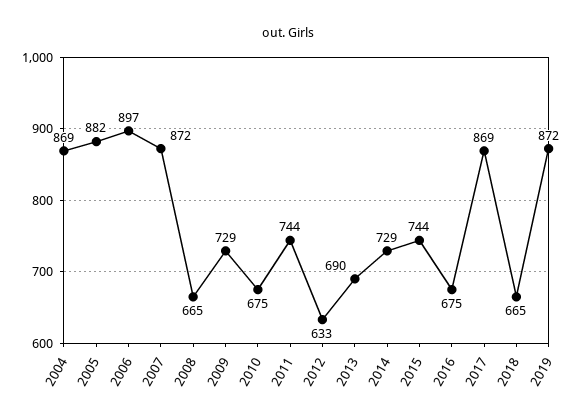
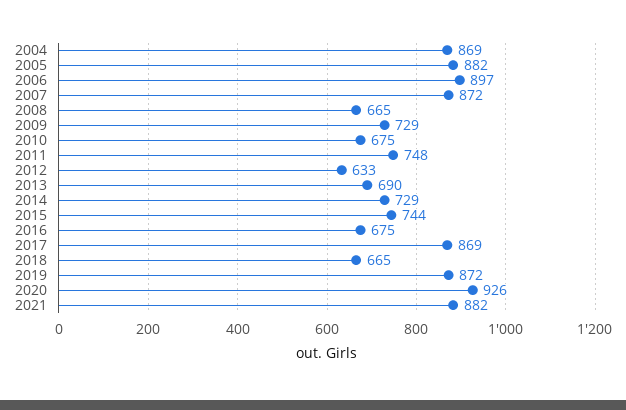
2011: 744 -> 748
2020: none -> 926
2021: none -> 882

